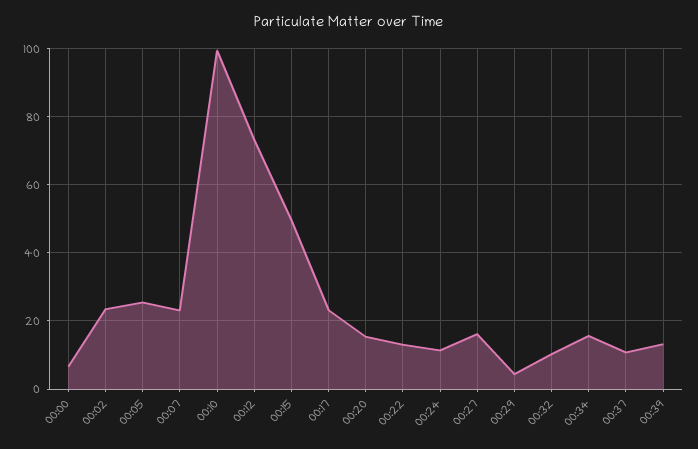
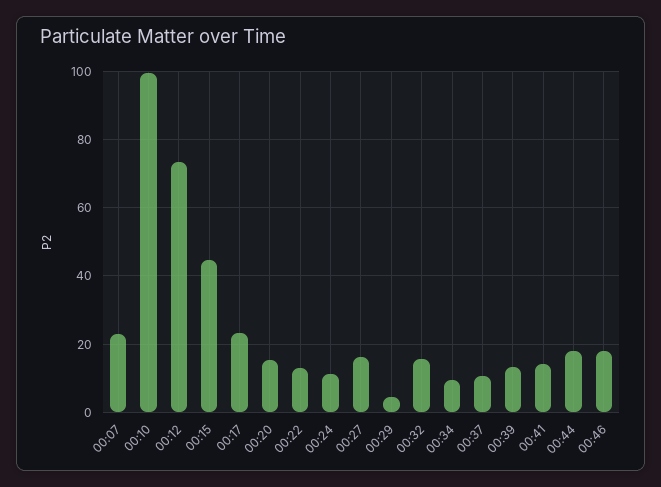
00:00: 6 -> none
00:02: 24 -> none
00:05: 26 -> none
00:15: 50 -> 44
00:32: 10 -> 16
00:34: 16 -> 10
00:41: none -> 14
00:44: none -> 18
00:46: none -> 18

